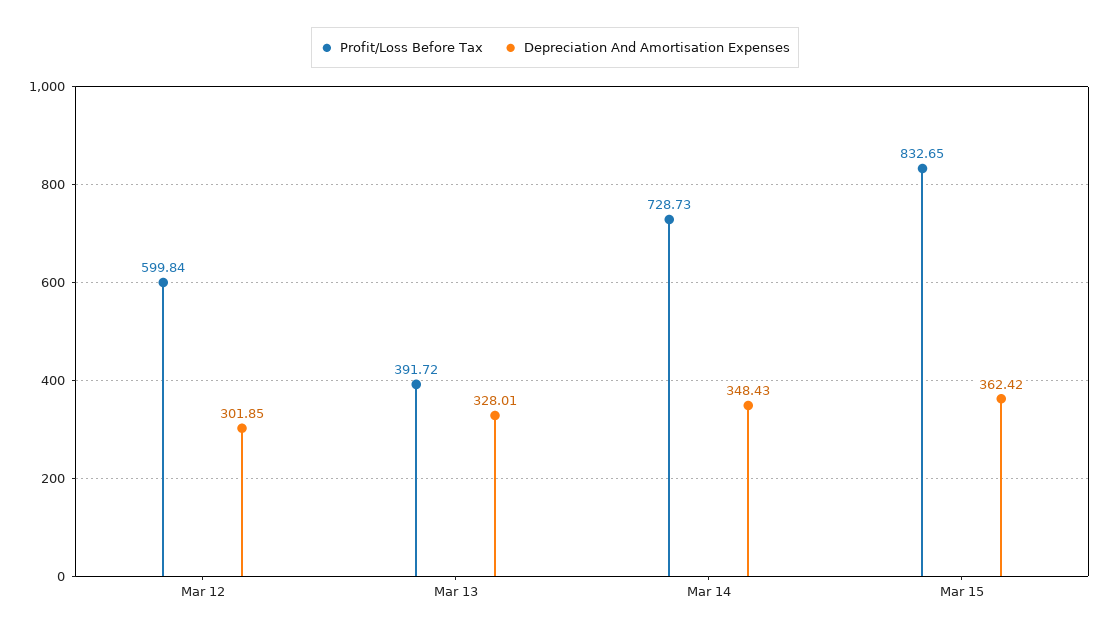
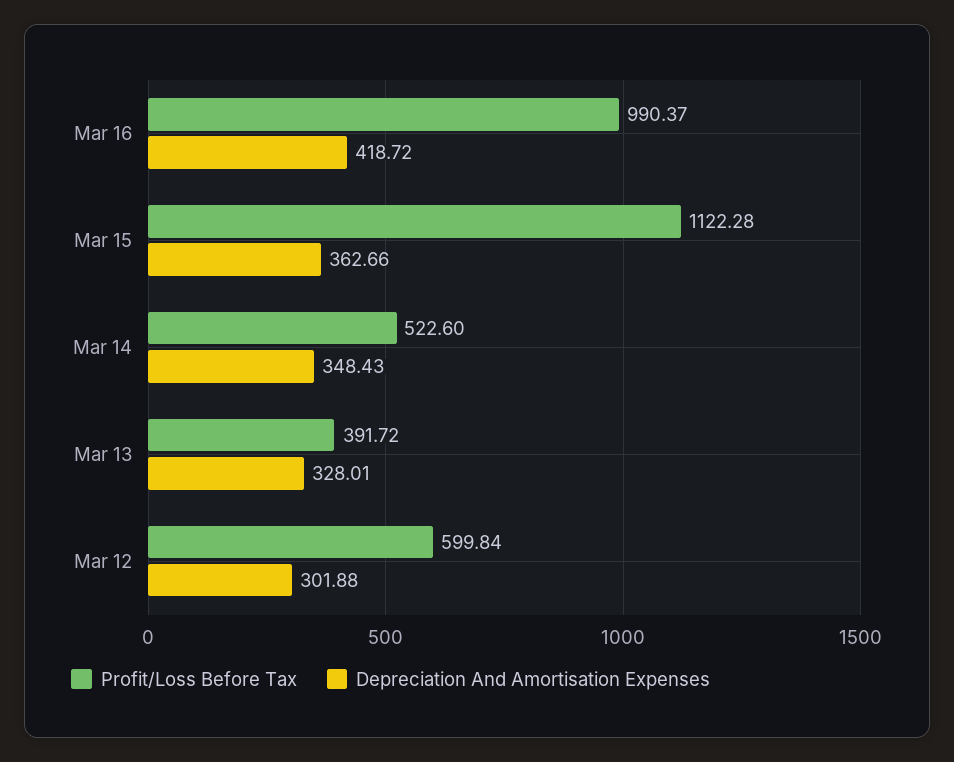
Depreciation And Amortisation Expenses, Mar 12: 301.85 -> 301.88
Profit/Loss Before Tax, Mar 14: 728.73 -> 522.6
Profit/Loss Before Tax, Mar 15: 832.65 -> 1122.28
Depreciation And Amortisation Expenses, Mar 15: 362.42 -> 362.66
Profit/Loss Before Tax, Mar 16: none -> 990.37
Depreciation And Amortisation Expenses, Mar 16: none -> 418.72

